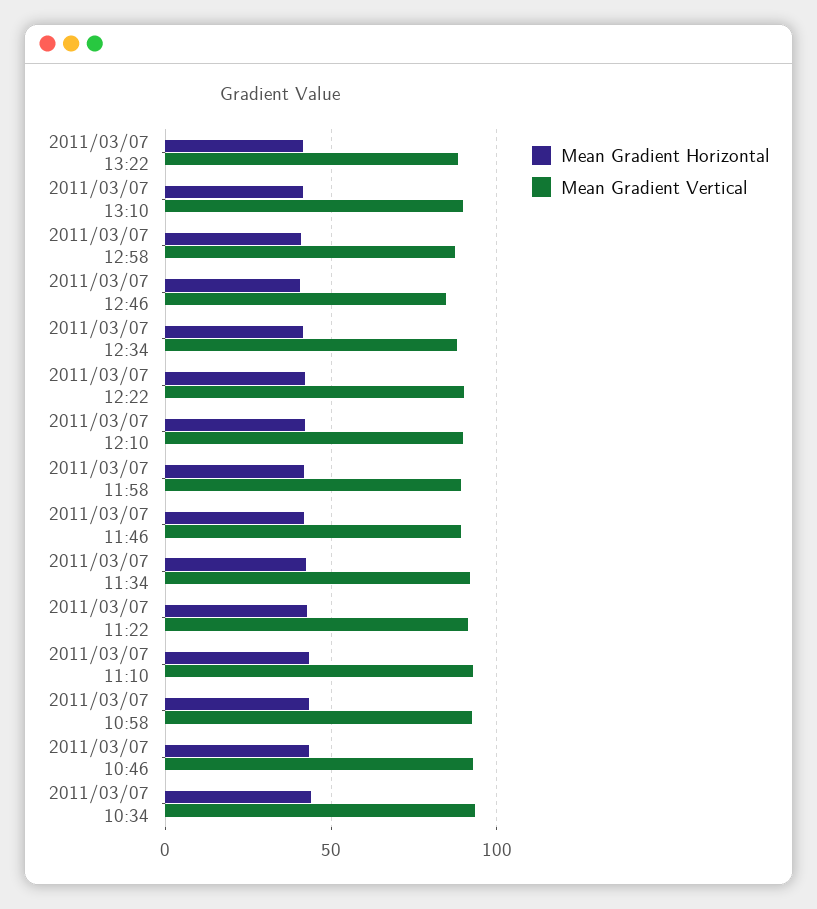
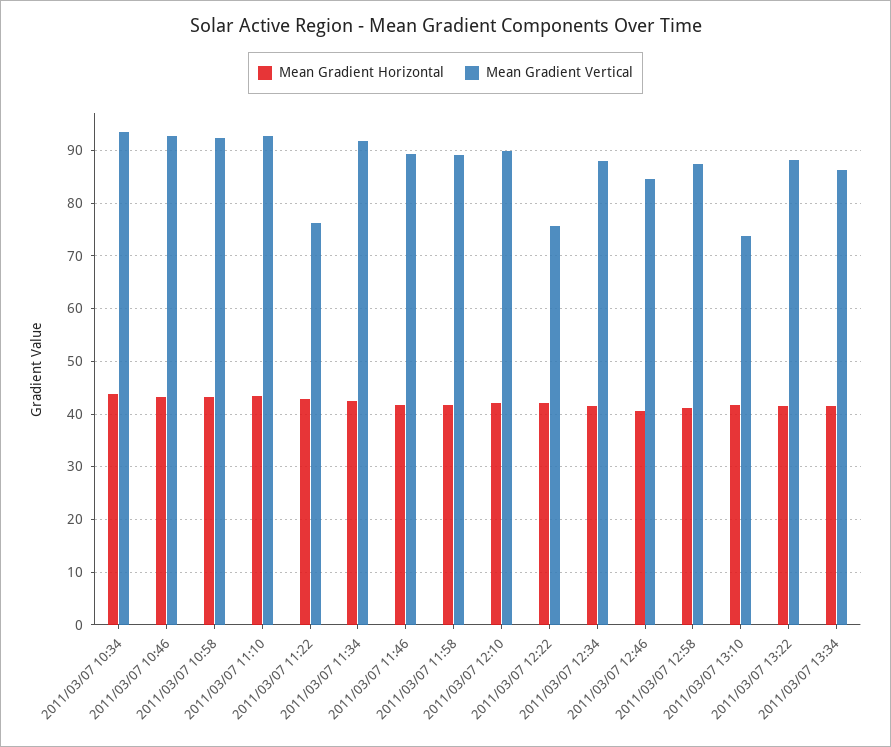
Mean Gradient Vertical, 2011/03/07 13:10: 90 -> 74
Mean Gradient Vertical, 2011/03/07 12:22: 90 -> 76
Mean Gradient Vertical, 2011/03/07 11:22: 90 -> 76
Mean Gradient Horizontal, 2011/03/07 13:34: none -> 42
Mean Gradient Vertical, 2011/03/07 13:34: none -> 86

